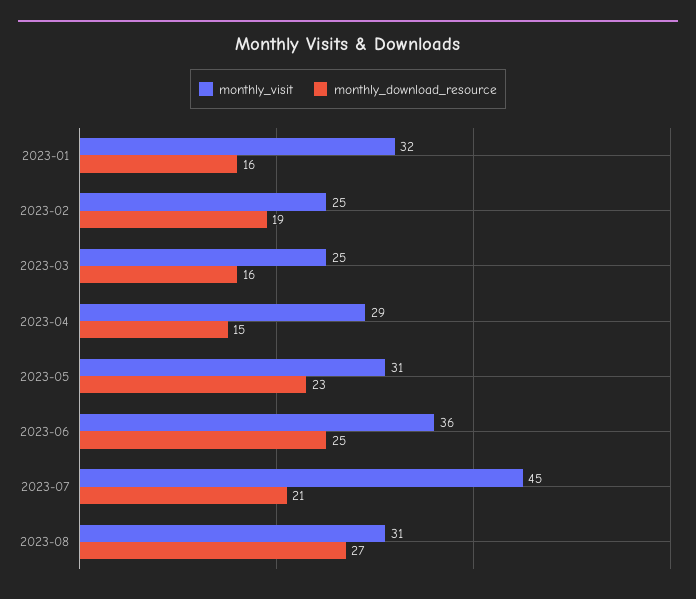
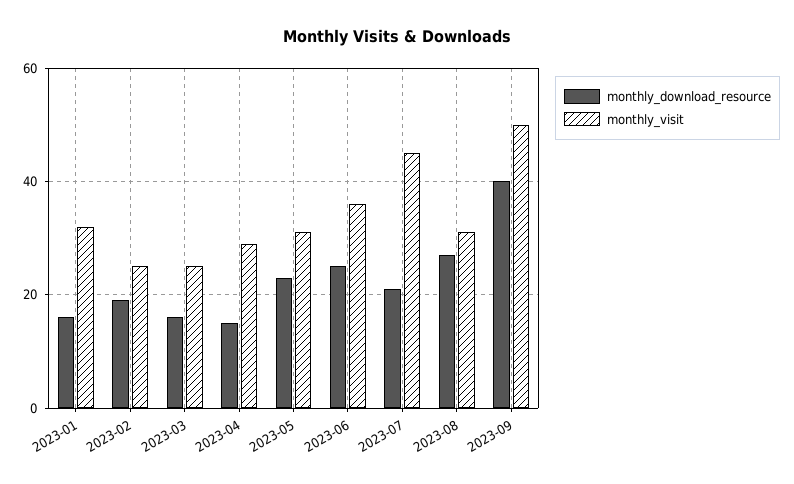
monthly_download_resource, 2023-09: none -> 40
monthly_visit, 2023-09: none -> 50

